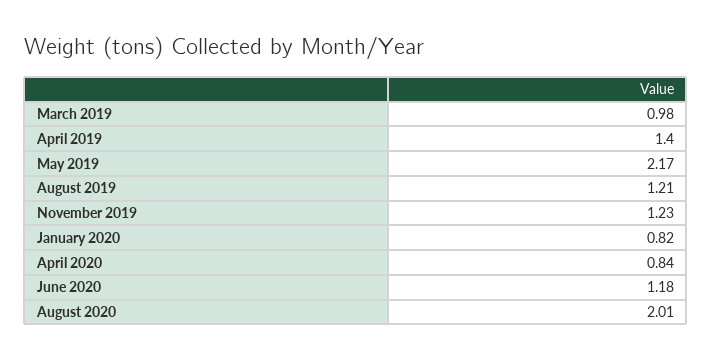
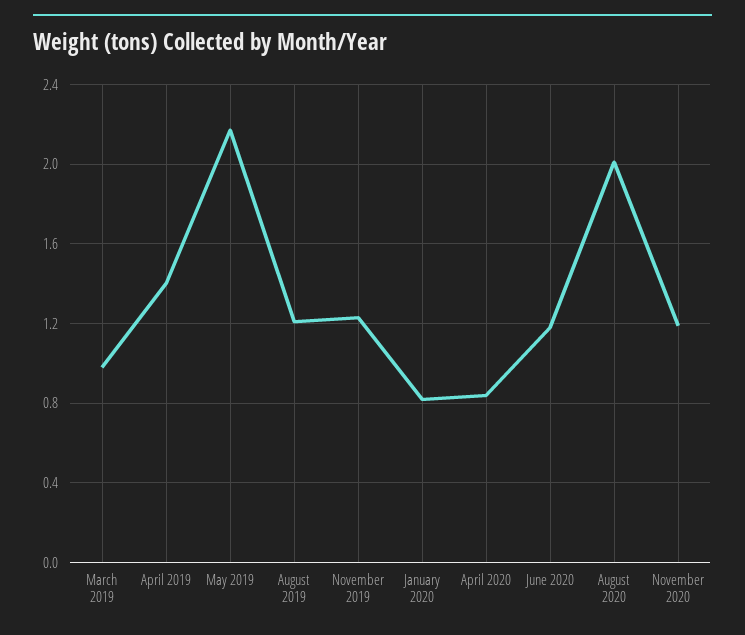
November 2020: none -> 1.2

